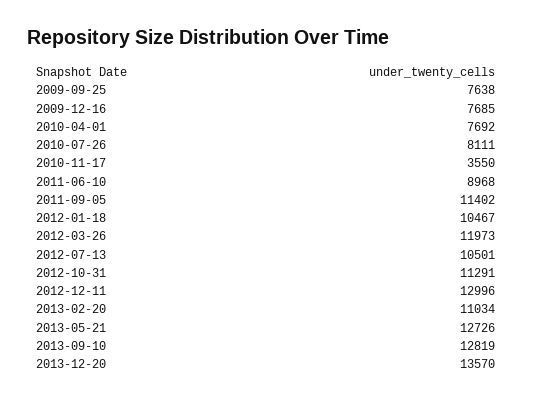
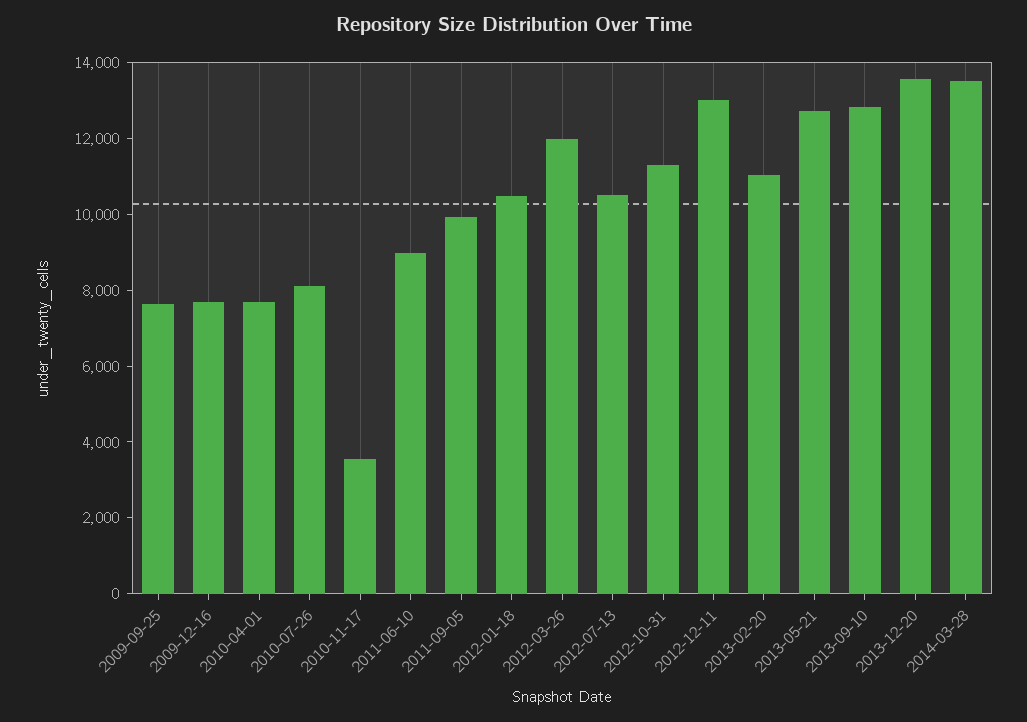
2011-09-05: 11402 -> 10000
2014-03-28: none -> 13500

